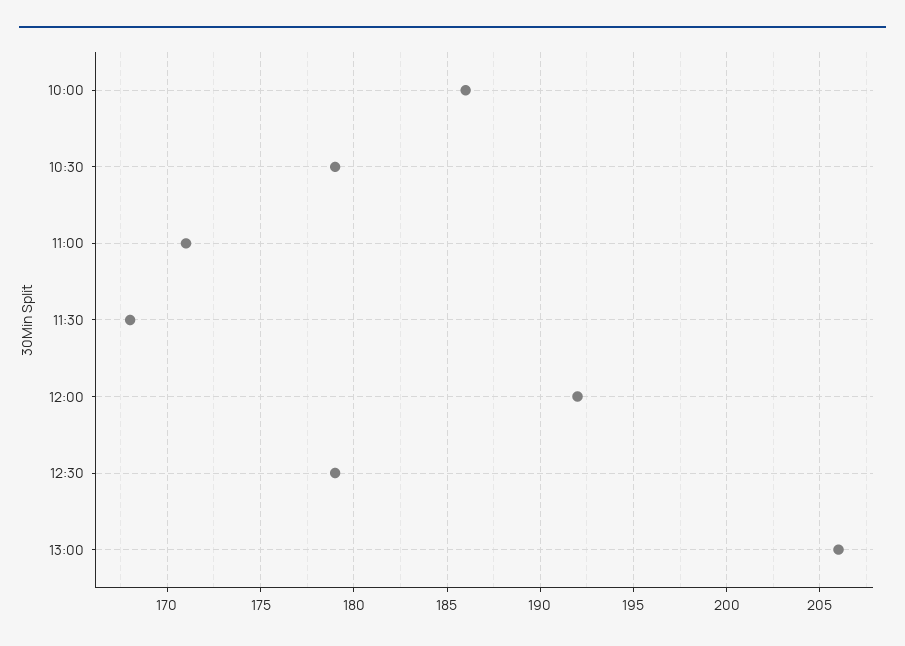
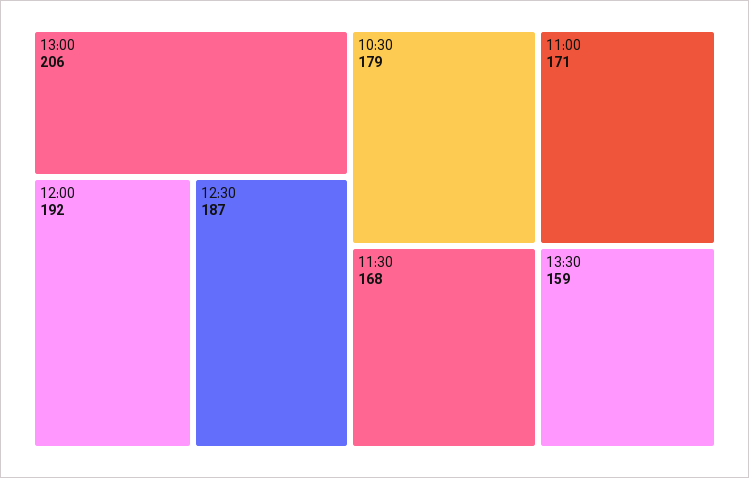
10:00: 186 -> none
12:30: 179 -> 187
13:30: none -> 159

